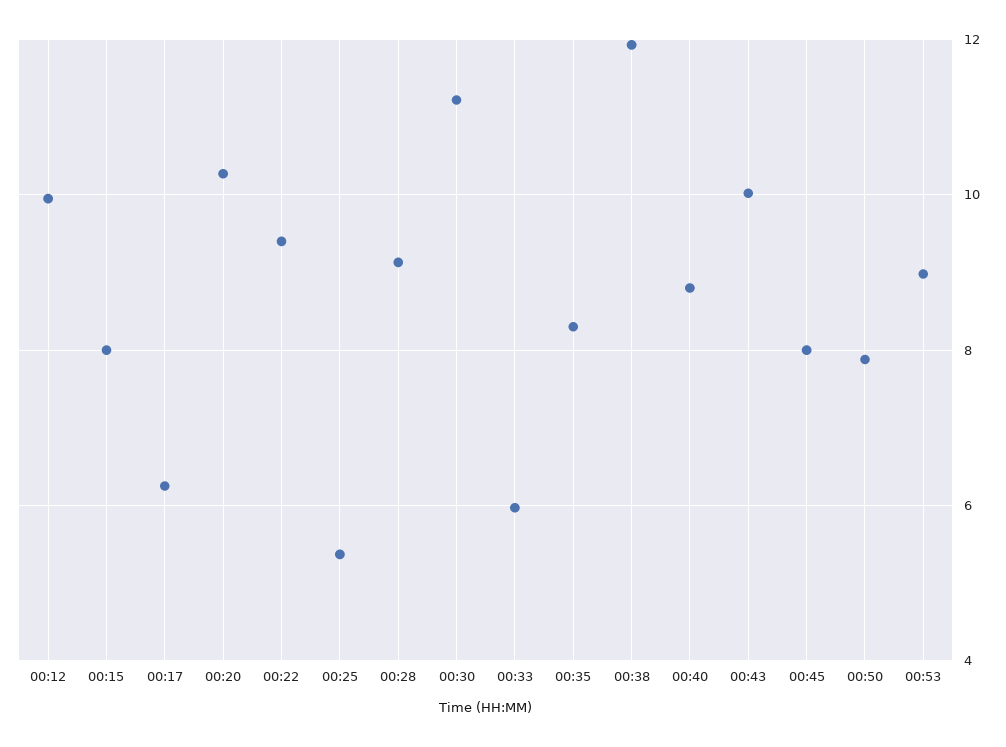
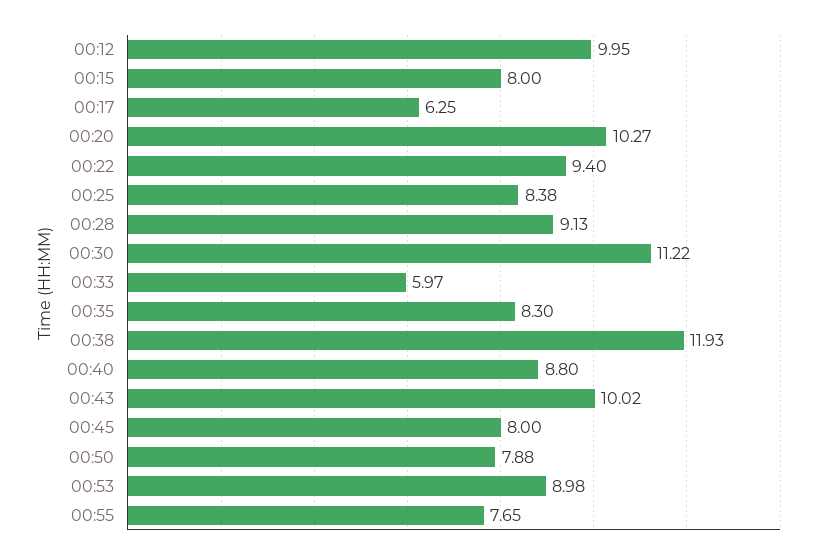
00:25: 5.4 -> 8.38
00:55: none -> 7.65

